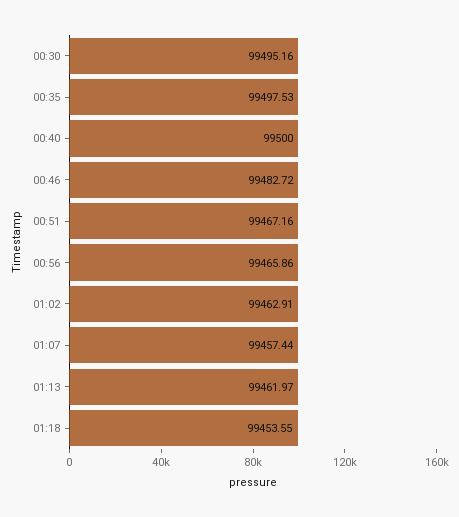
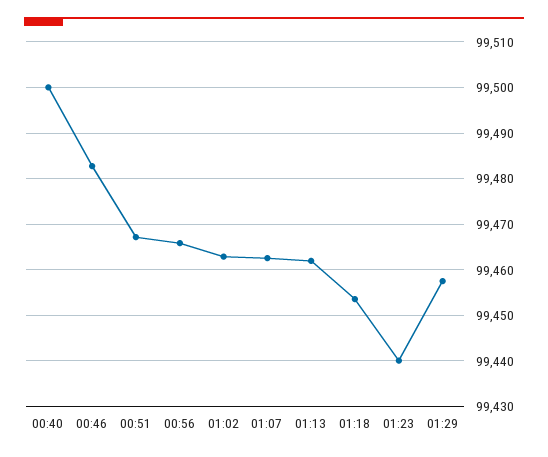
00:30: 99495.16 -> none
00:35: 99497.53 -> none
01:07: 99457.44 -> 99462
01:23: none -> 99440
01:29: none -> 99458

